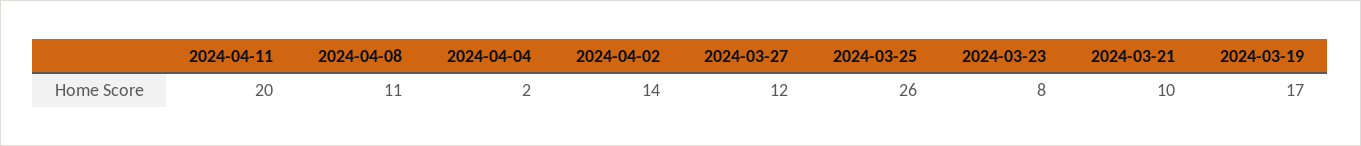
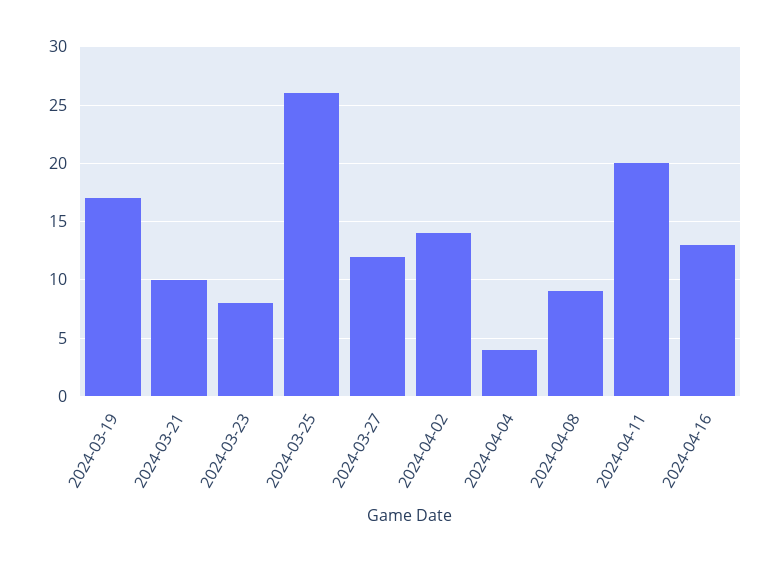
2024-04-08: 11 -> 9
2024-04-04: 2 -> 4
2024-04-16: none -> 13

